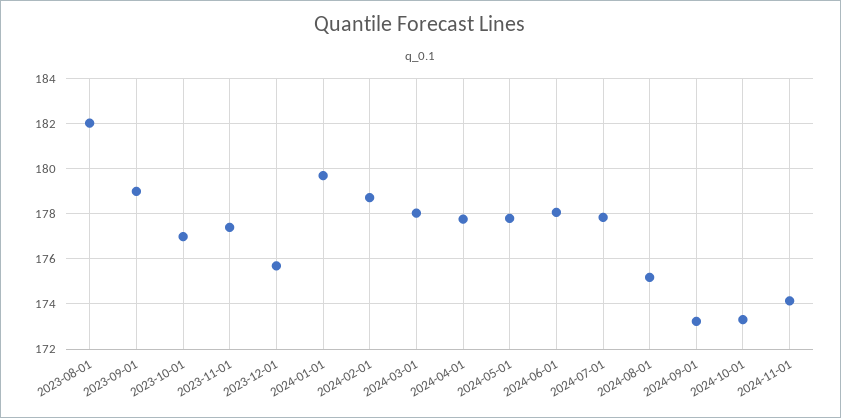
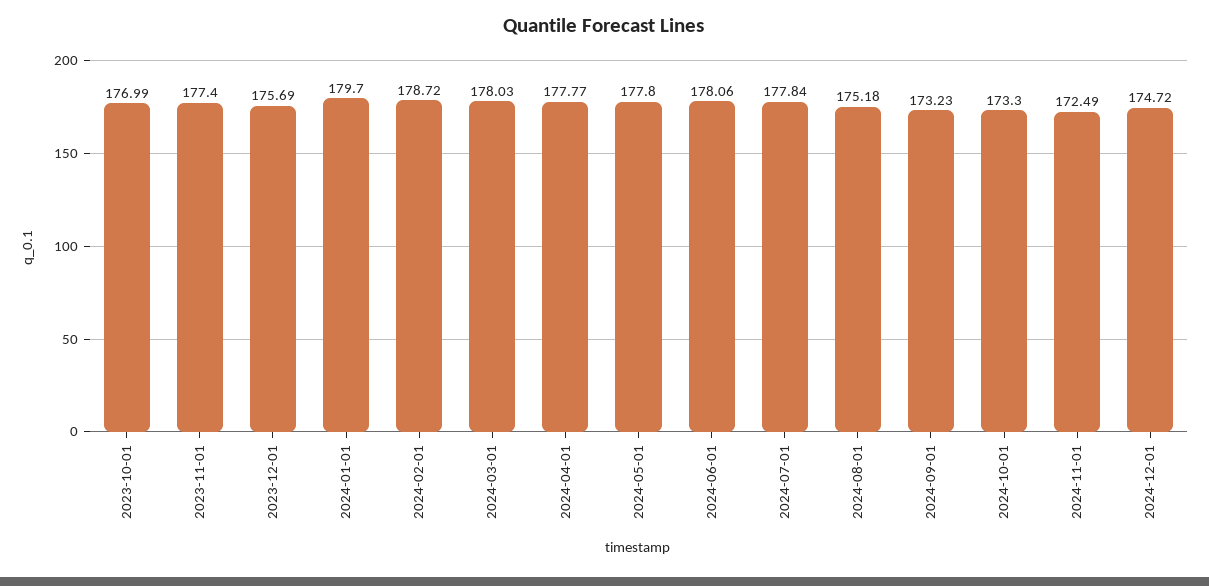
2023-08-01: 182 -> none
2023-09-01: 179 -> none
2024-11-01: 174 -> 172.49
2024-12-01: none -> 174.72

